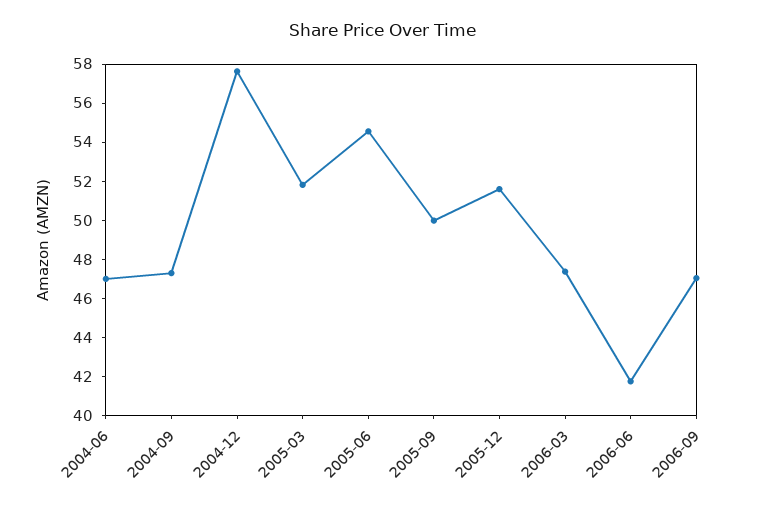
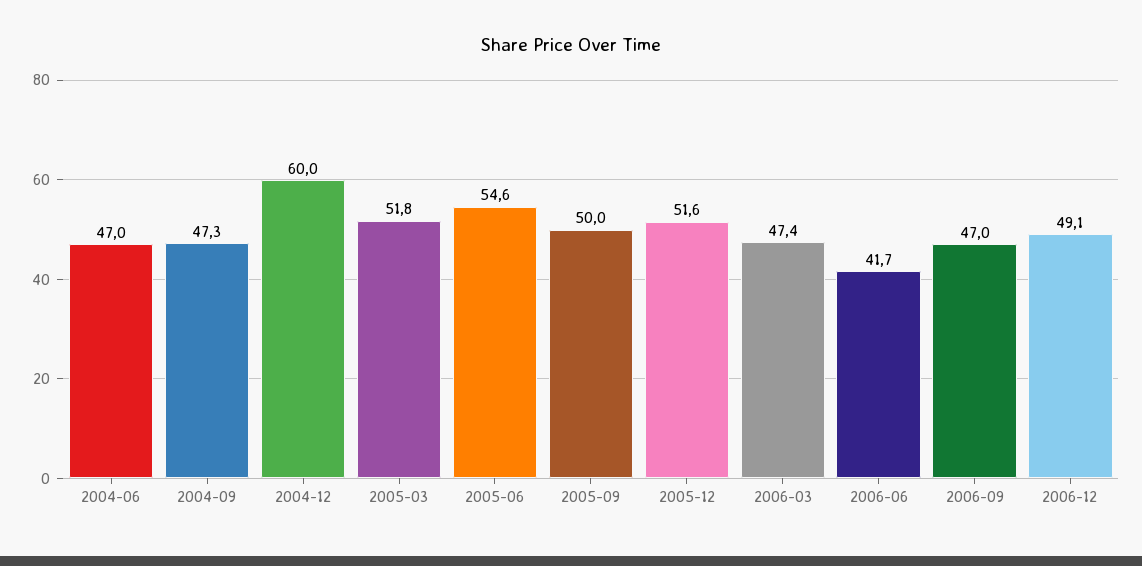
2004-12: 57.5 -> 60
2006-12: none -> 49.1

